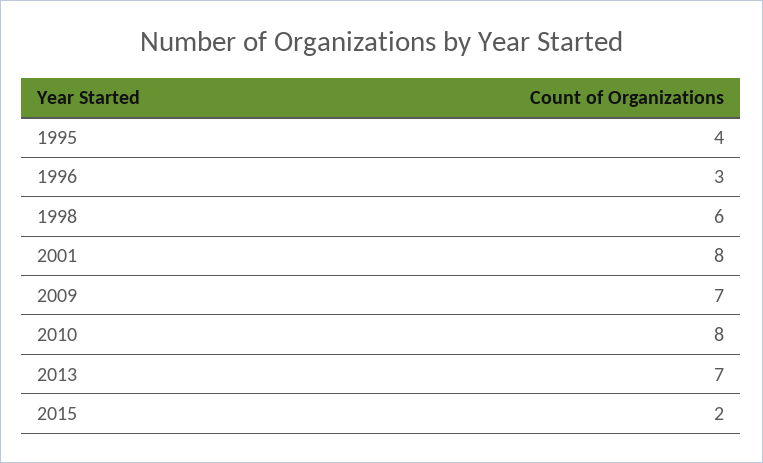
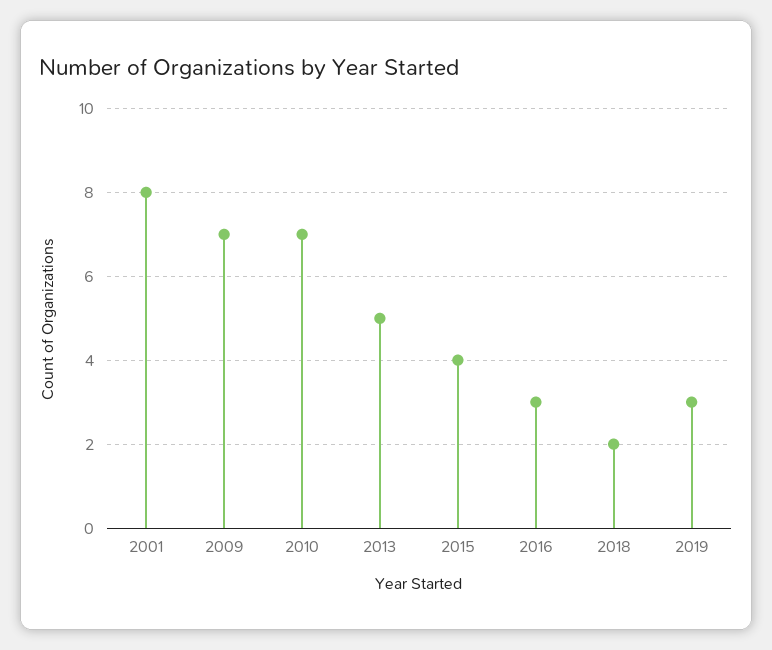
1995: 4 -> none
1996: 3 -> none
1998: 6 -> none
2010: 8 -> 7
2013: 7 -> 5
2015: 2 -> 4
2016: none -> 3
2018: none -> 2
2019: none -> 3

